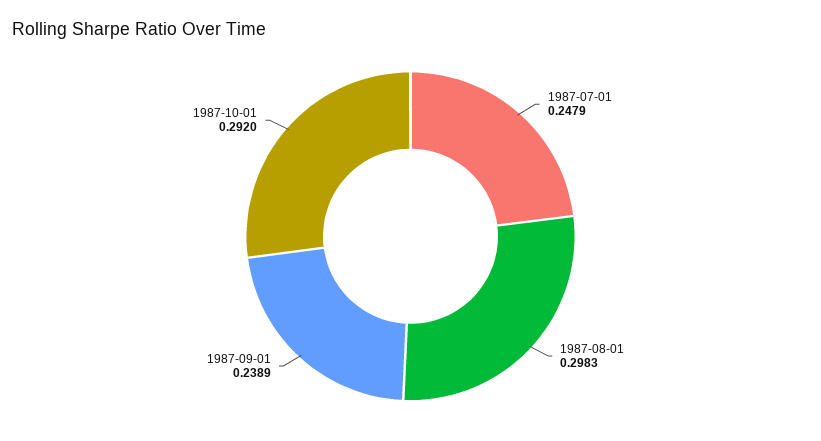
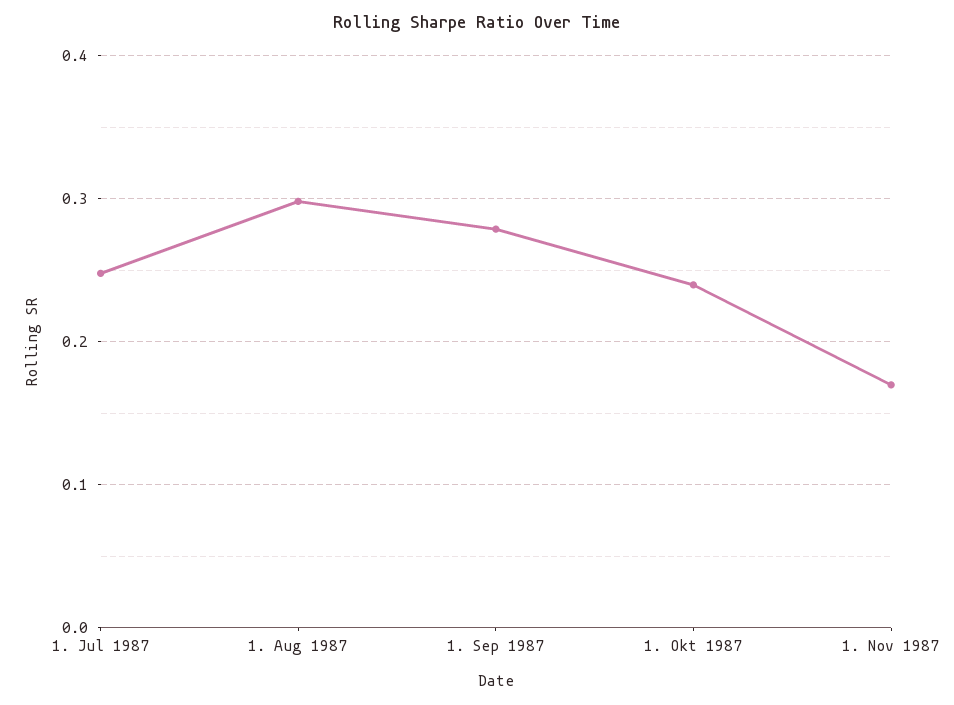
1987-09-01: 0.2389 -> 0.28
1987-10-01: 0.292 -> 0.24
1. Nov 1987: none -> 0.17

